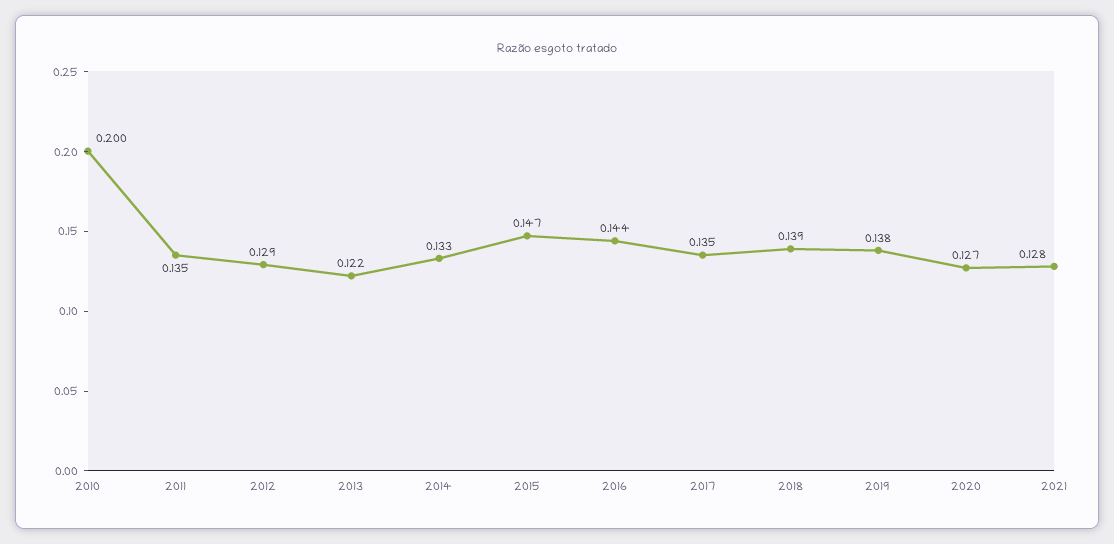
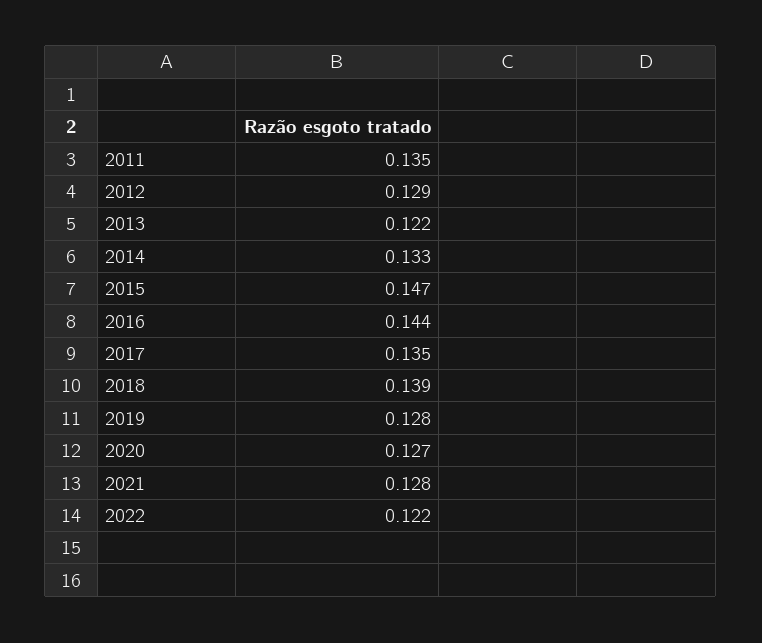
2010: 0.2 -> none
2019: 0.138 -> 0.128
2022: none -> 0.122

